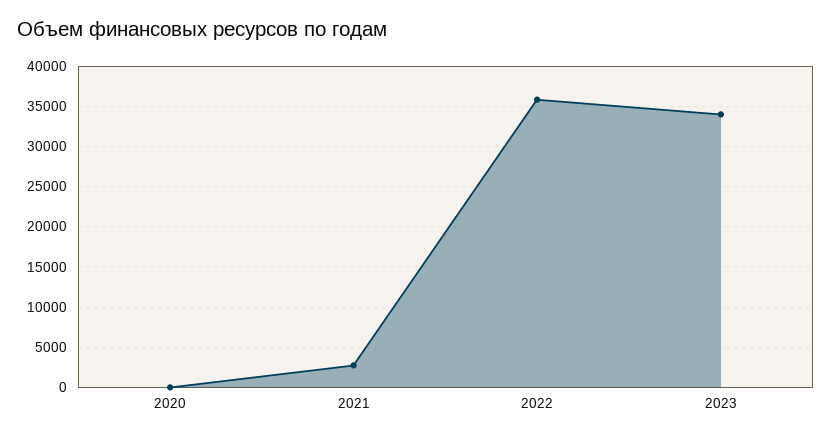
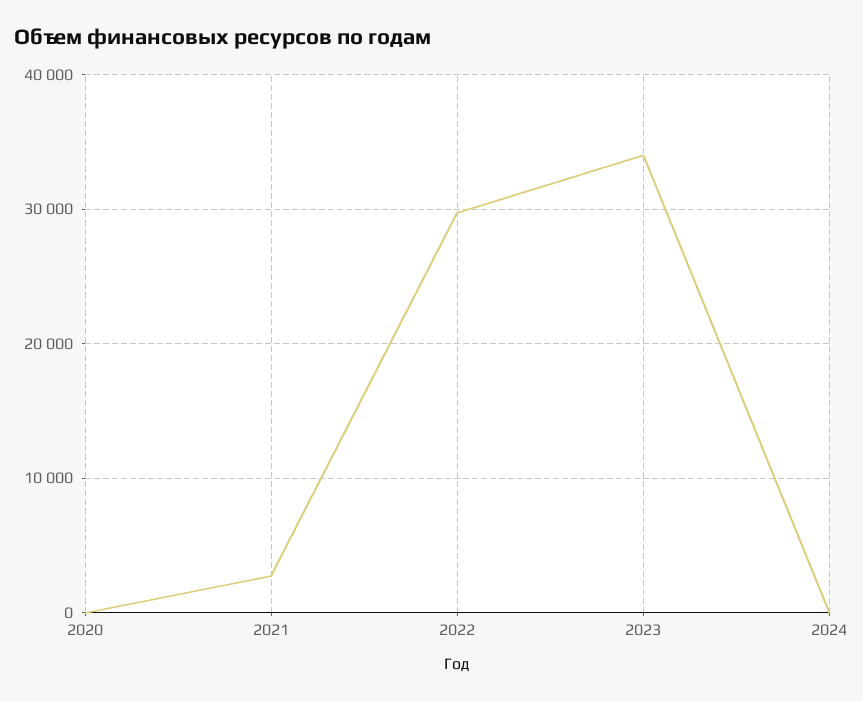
2022: 36000 -> 30000
2024: none -> 0

